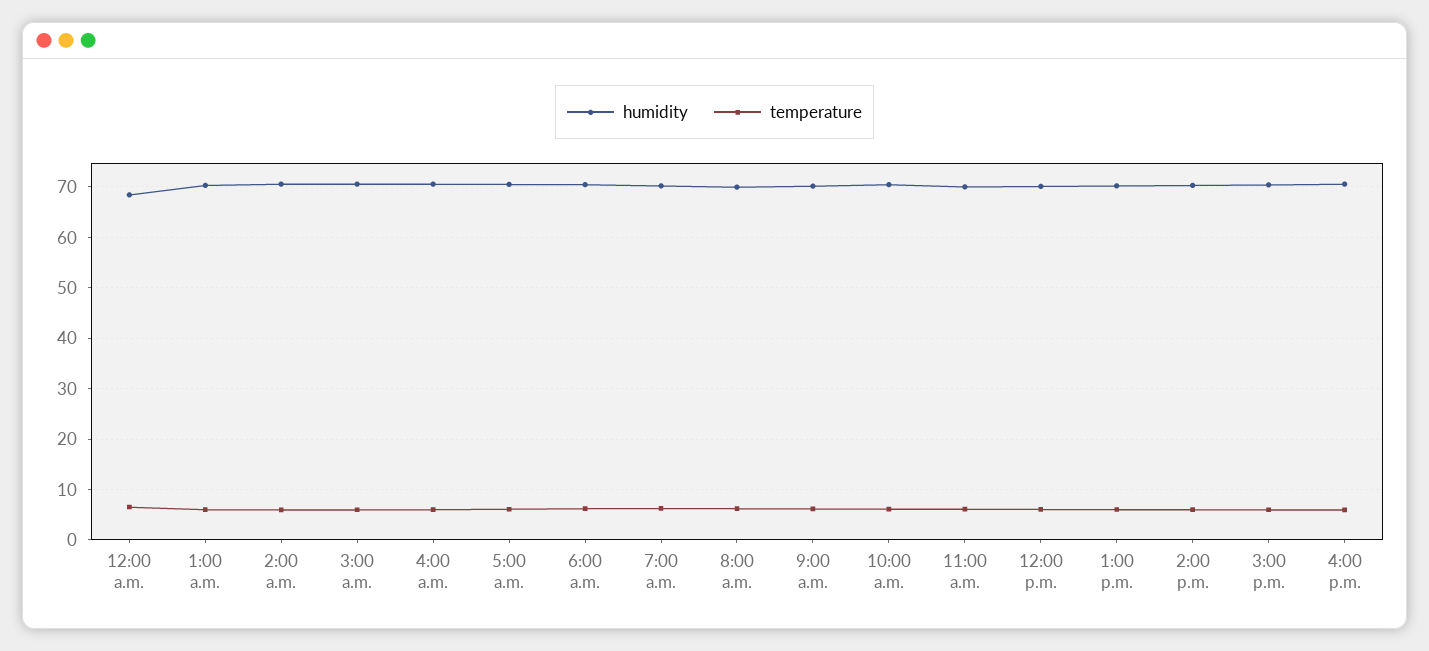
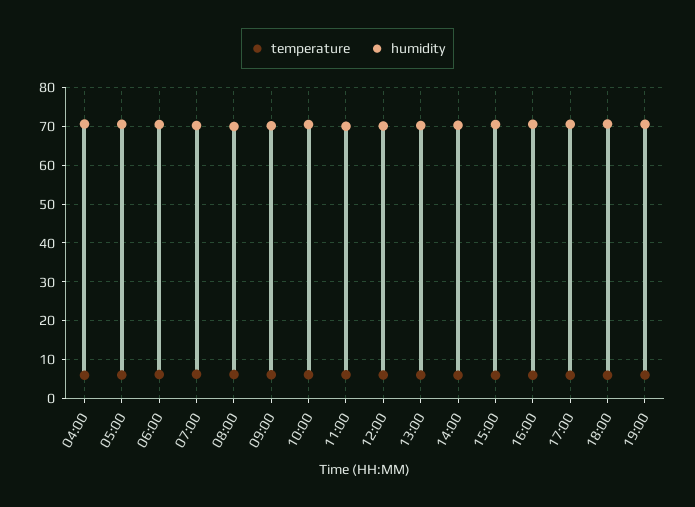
humidity, 12:00 a.m.: 68 -> none
temperature, 12:00 a.m.: 6 -> none
humidity, 1:00 a.m.: 70 -> none
temperature, 1:00 a.m.: 6 -> none
humidity, 2:00 a.m.: 70 -> none
temperature, 2:00 a.m.: 6 -> none
humidity, 3:00 a.m.: 70 -> none
temperature, 3:00 a.m.: 6 -> none
temperature, 17:00: none -> 6
humidity, 17:00: none -> 70
temperature, 18:00: none -> 6
humidity, 18:00: none -> 70
temperature, 19:00: none -> 6
humidity, 19:00: none -> 70

